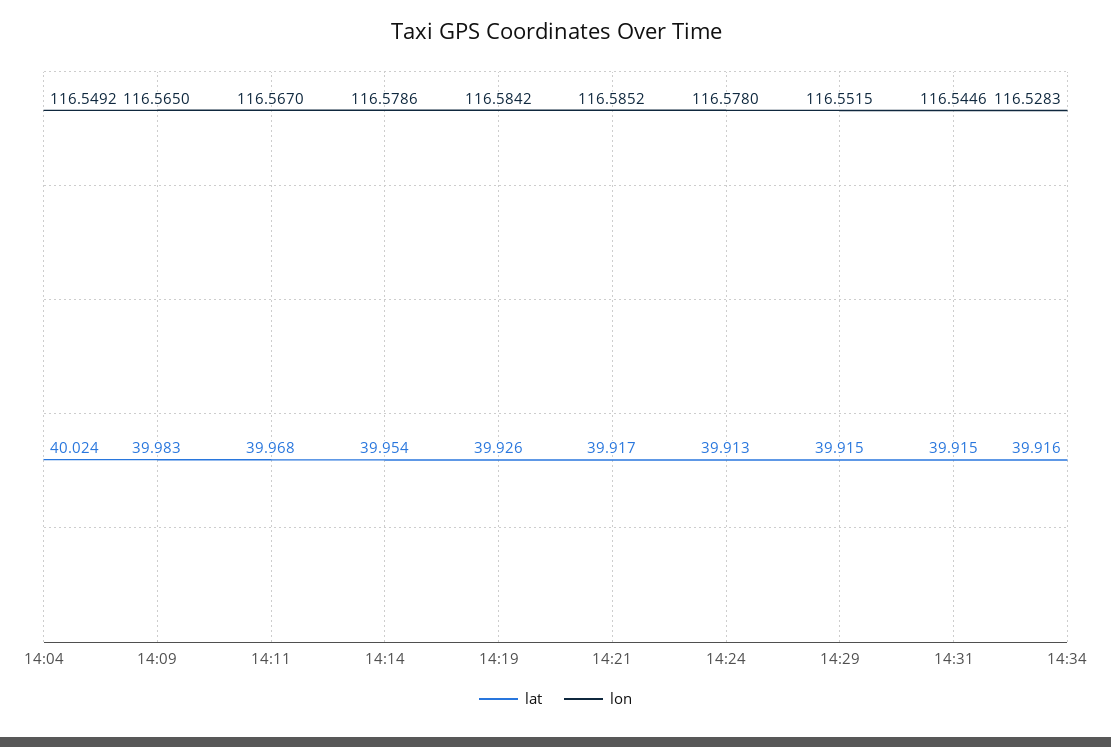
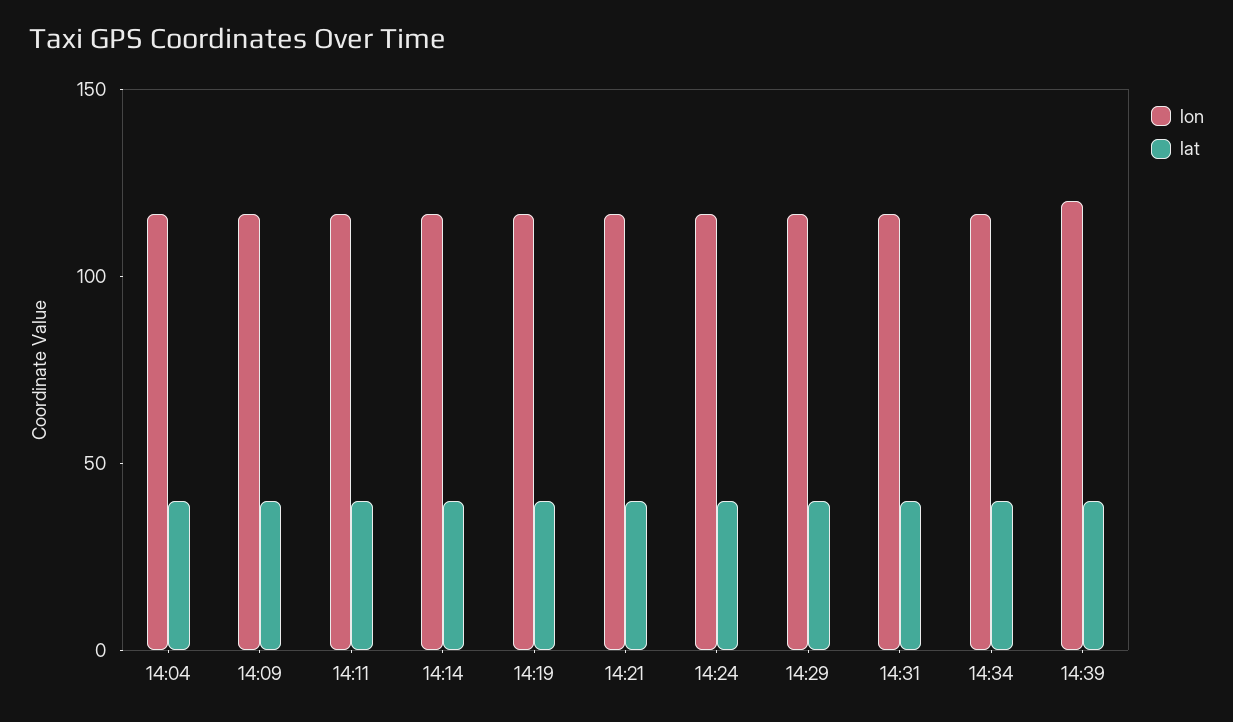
lon, 14:39: none -> 120
lat, 14:39: none -> 40

